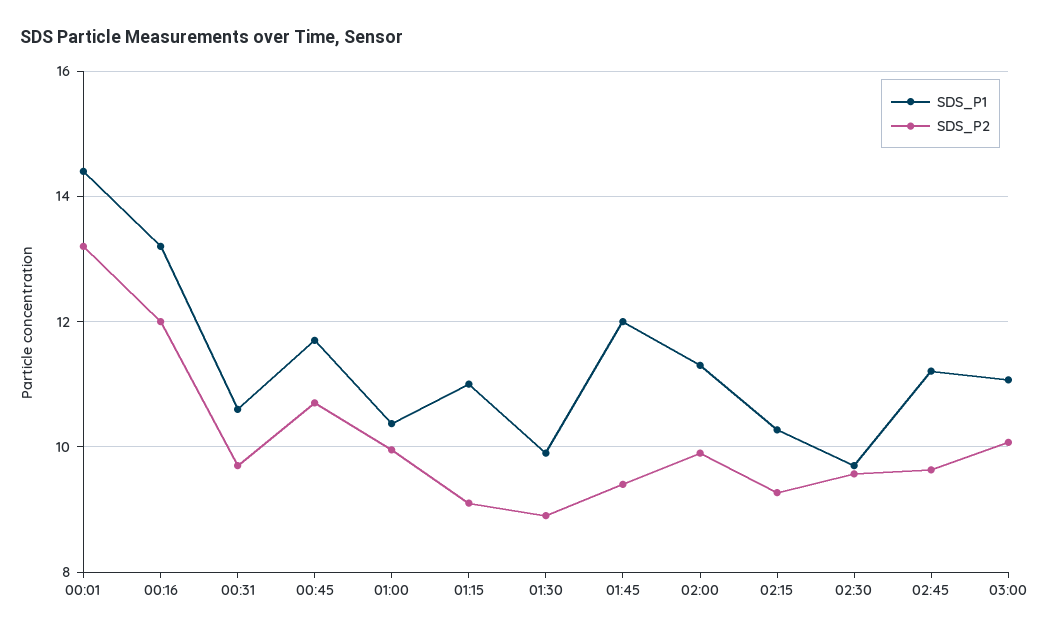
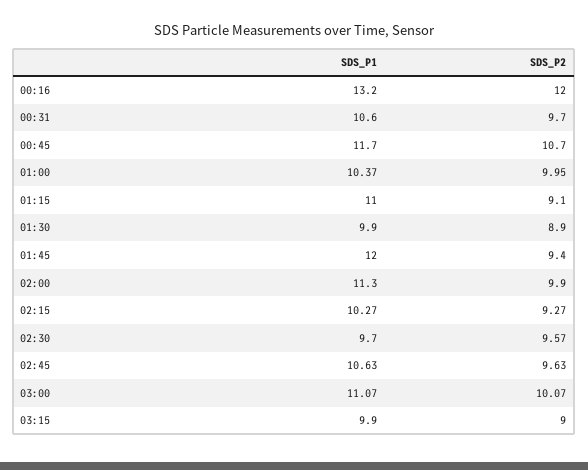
SDS_P1, 00:01: 14.4 -> none
SDS_P2, 00:01: 13.2 -> none
SDS_P1, 02:45: 11.2 -> 10.63
SDS_P1, 03:15: none -> 9.9
SDS_P2, 03:15: none -> 9

